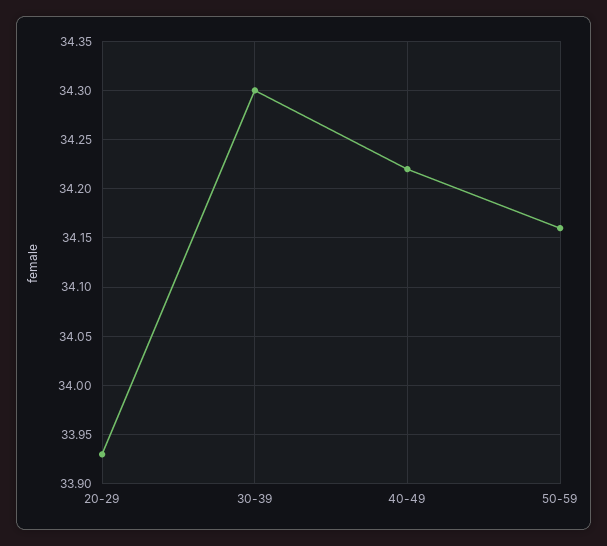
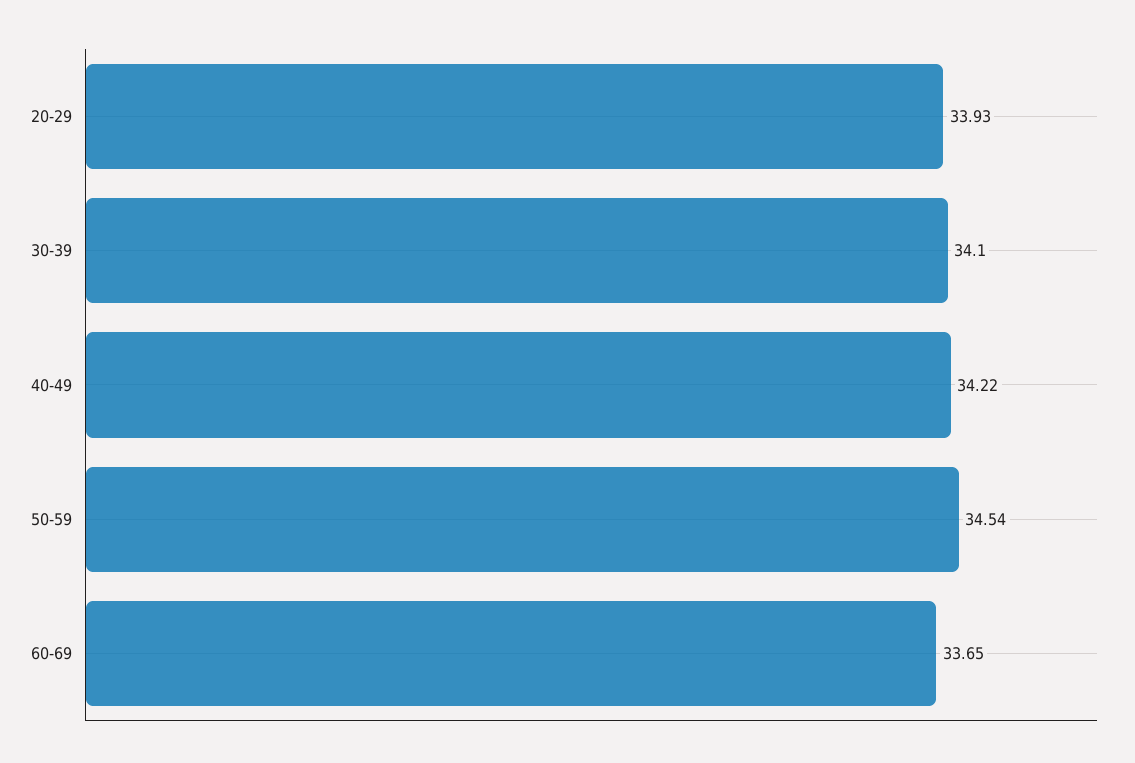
30-39: 34.3 -> 34.1
50-59: 34.16 -> 34.54
60-69: none -> 33.65

